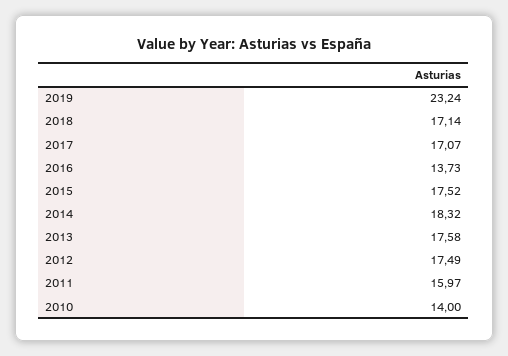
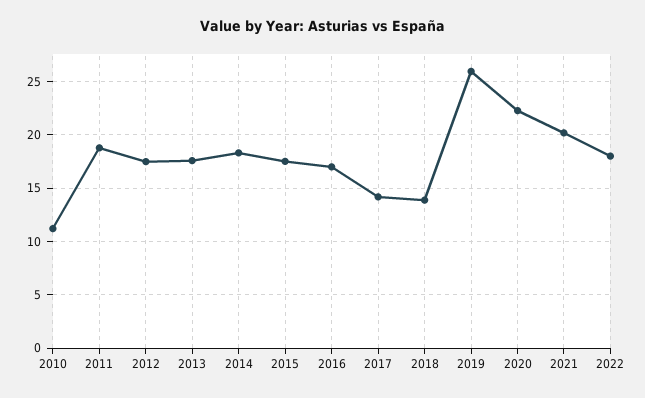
2019: 23.24 -> 26
2018: 17.14 -> 14
2017: 17.07 -> 14
2016: 13.73 -> 17
2011: 15.97 -> 19
2010: 14 -> 11
2020: none -> 22
2021: none -> 20
2022: none -> 18

